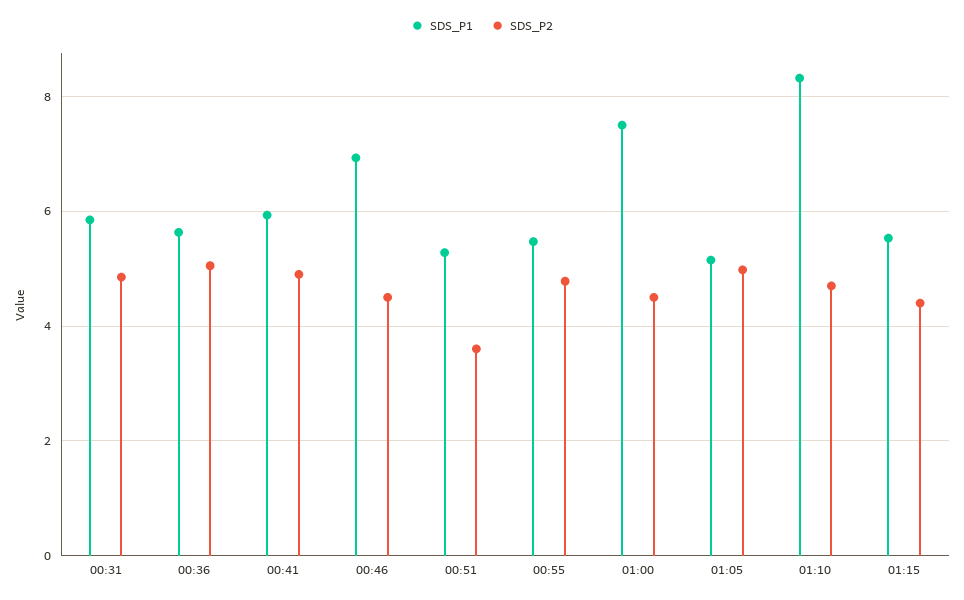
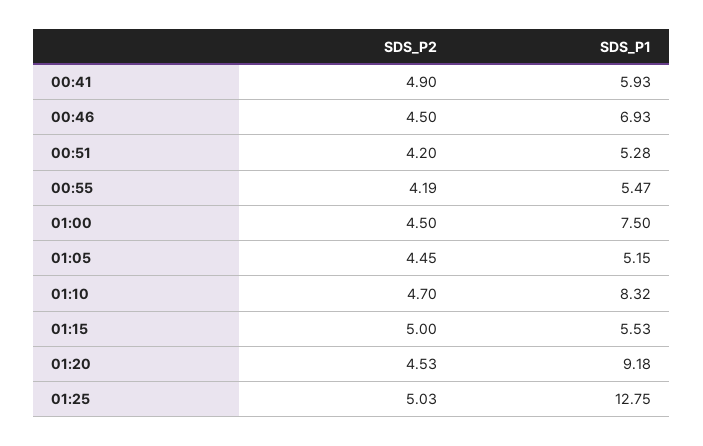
SDS_P1, 00:31: 5.8 -> none
SDS_P2, 00:31: 4.8 -> none
SDS_P1, 00:36: 5.6 -> none
SDS_P2, 00:36: 5 -> none
SDS_P2, 00:51: 3.6 -> 4.2
SDS_P2, 00:55: 4.8 -> 4.19
SDS_P2, 01:05: 5 -> 4.45
SDS_P2, 01:15: 4.4 -> 5
SDS_P2, 01:20: none -> 4.53
SDS_P1, 01:20: none -> 9.18
SDS_P2, 01:25: none -> 5.03
SDS_P1, 01:25: none -> 12.75

